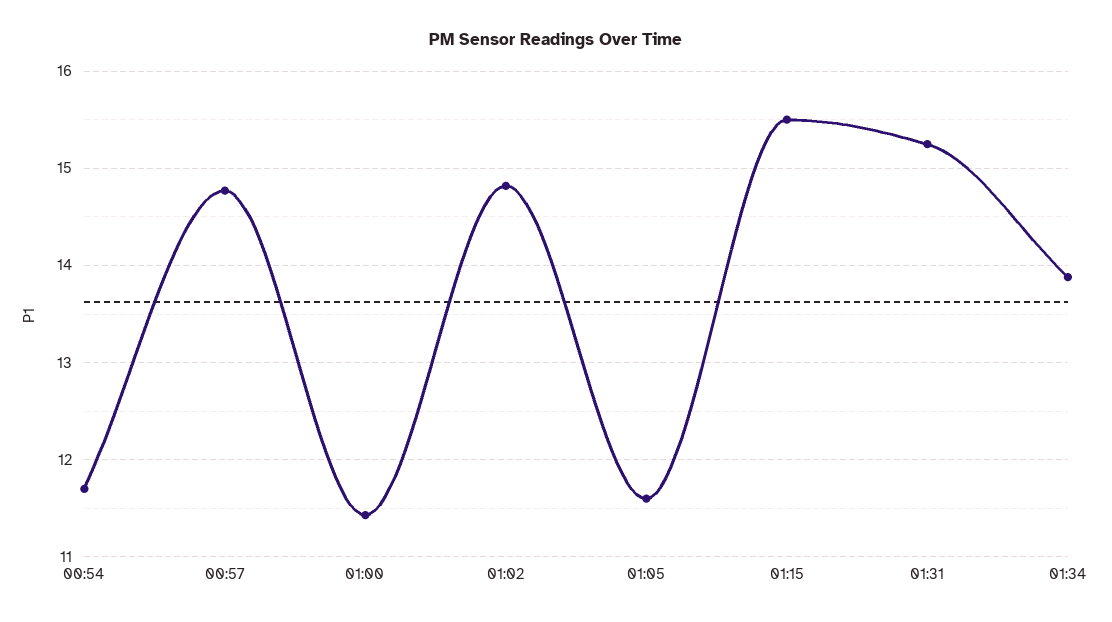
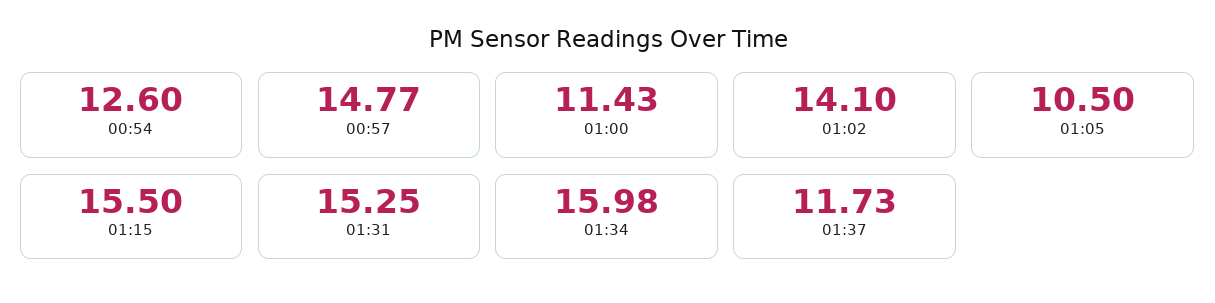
00:54: 11.7 -> 12.6
01:02: 14.8 -> 14.1
01:05: 11.6 -> 10.5
01:34: 13.9 -> 15.98
01:37: none -> 11.73

